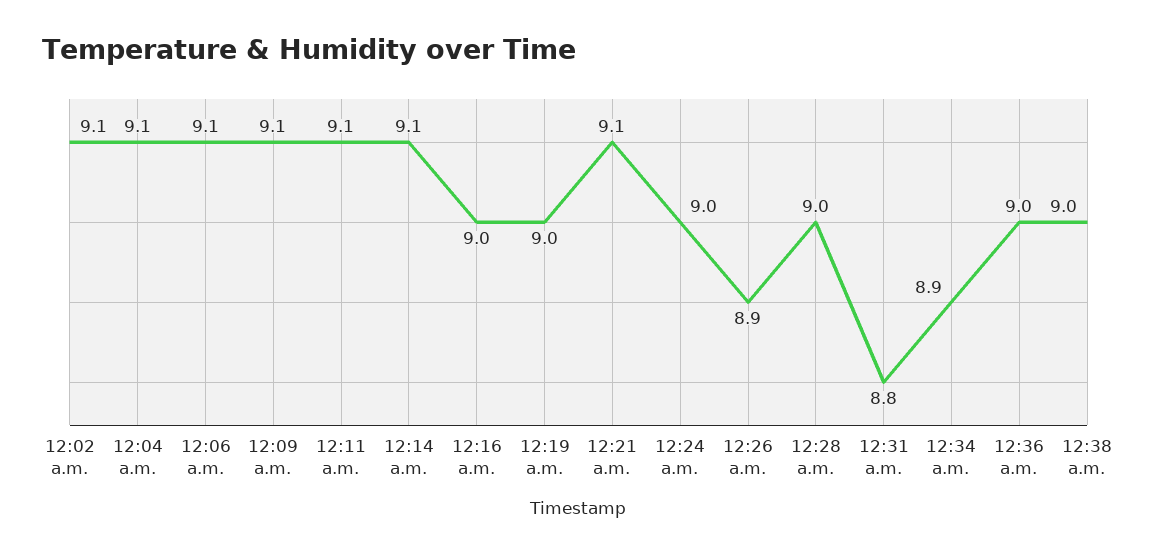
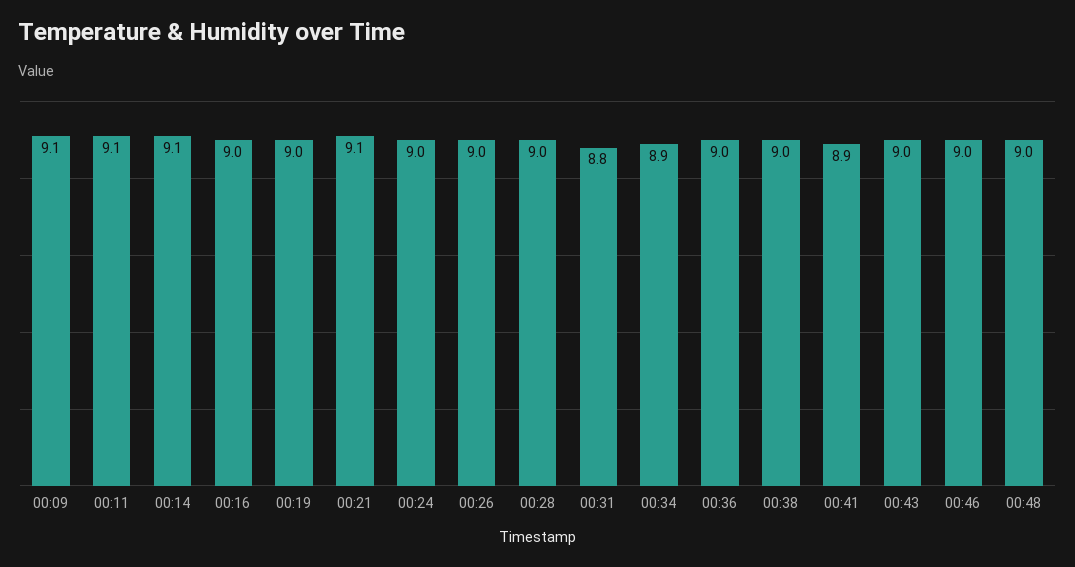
12:02 a.m.: 9.1 -> none
12:04 a.m.: 9.1 -> none
12:06 a.m.: 9.1 -> none
12:26 a.m.: 8.9 -> 9
00:41: none -> 8.9
00:43: none -> 9
00:46: none -> 9
00:48: none -> 9

